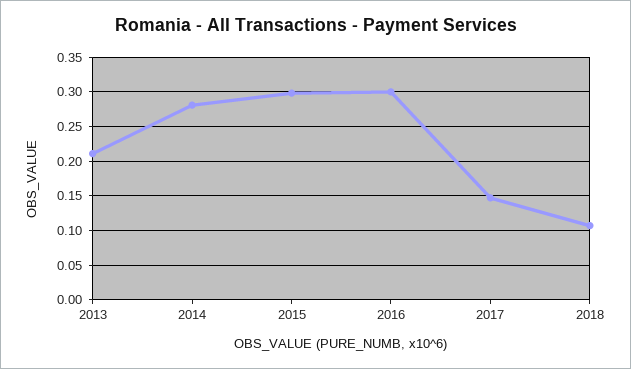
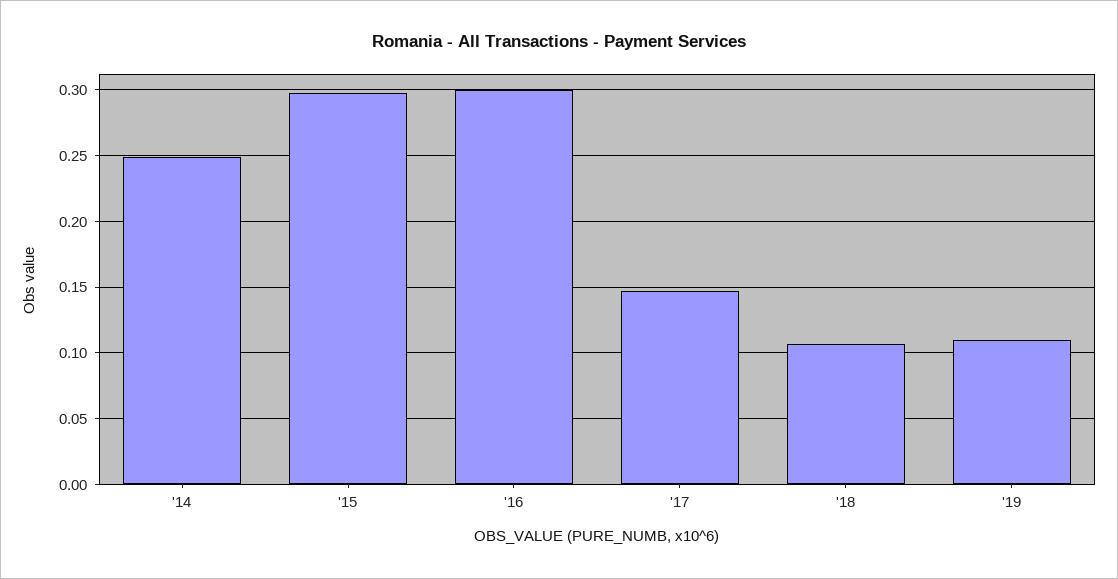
2013: 0.21 -> none
2014: 0.28 -> 0.25
'19: none -> 0.11

